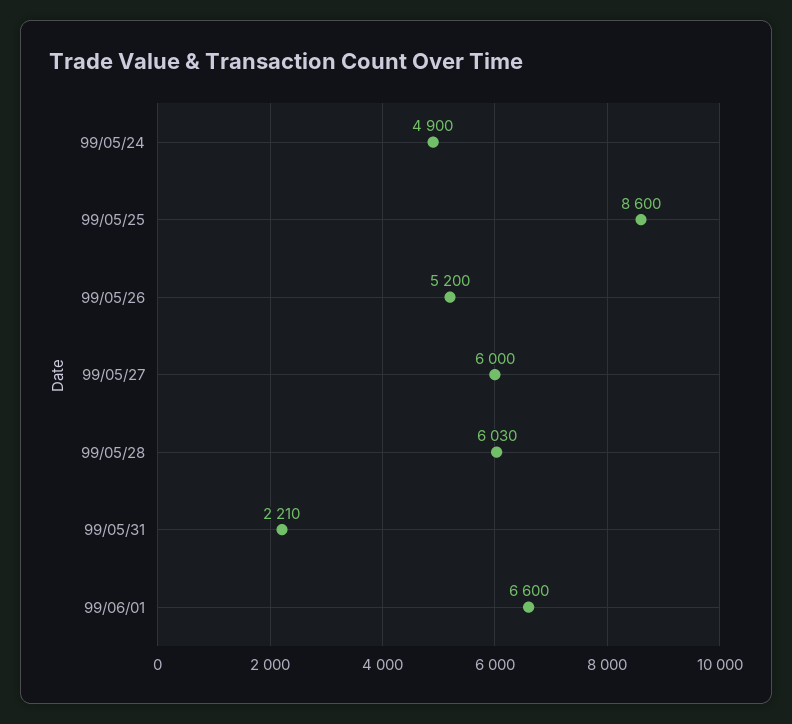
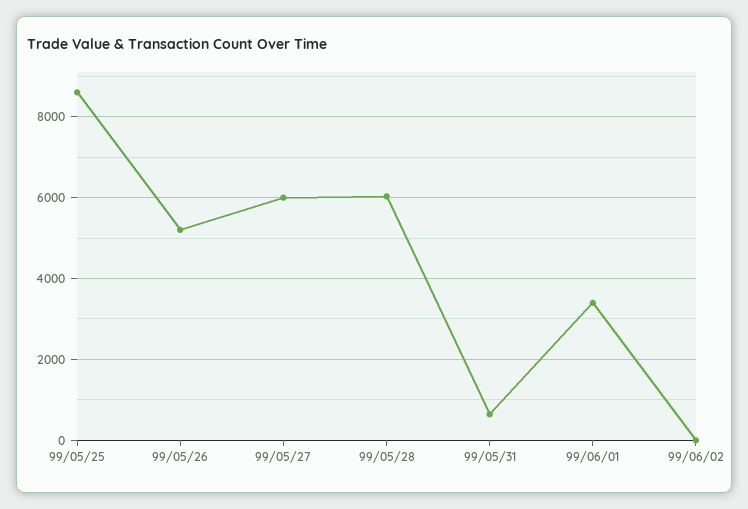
99/05/24: 4900 -> none
99/05/31: 2210 -> 600
99/06/01: 6600 -> 3400
99/06/02: none -> 0

